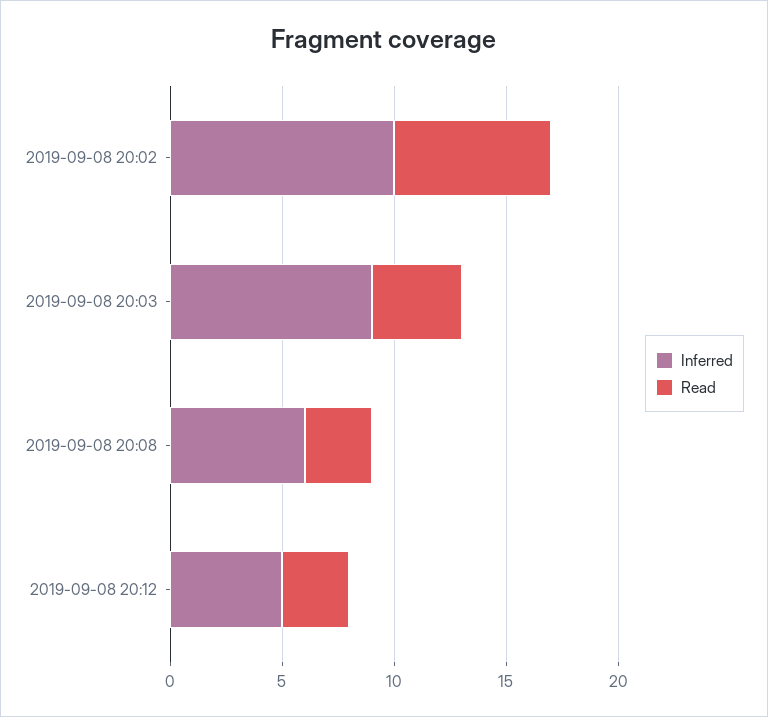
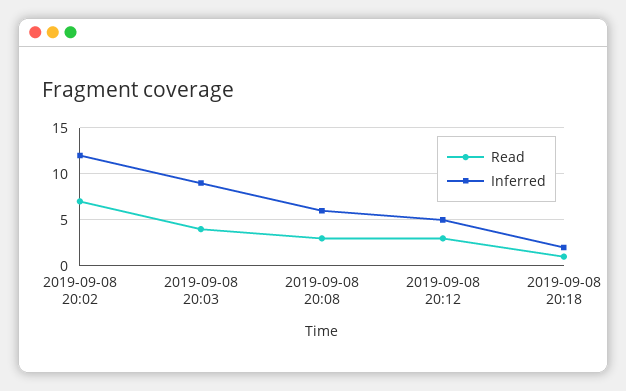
Inferred, 2019-09-08 20:02: 10 -> 12
Read, 2019-09-08 20:18: none -> 1
Inferred, 2019-09-08 20:18: none -> 2

